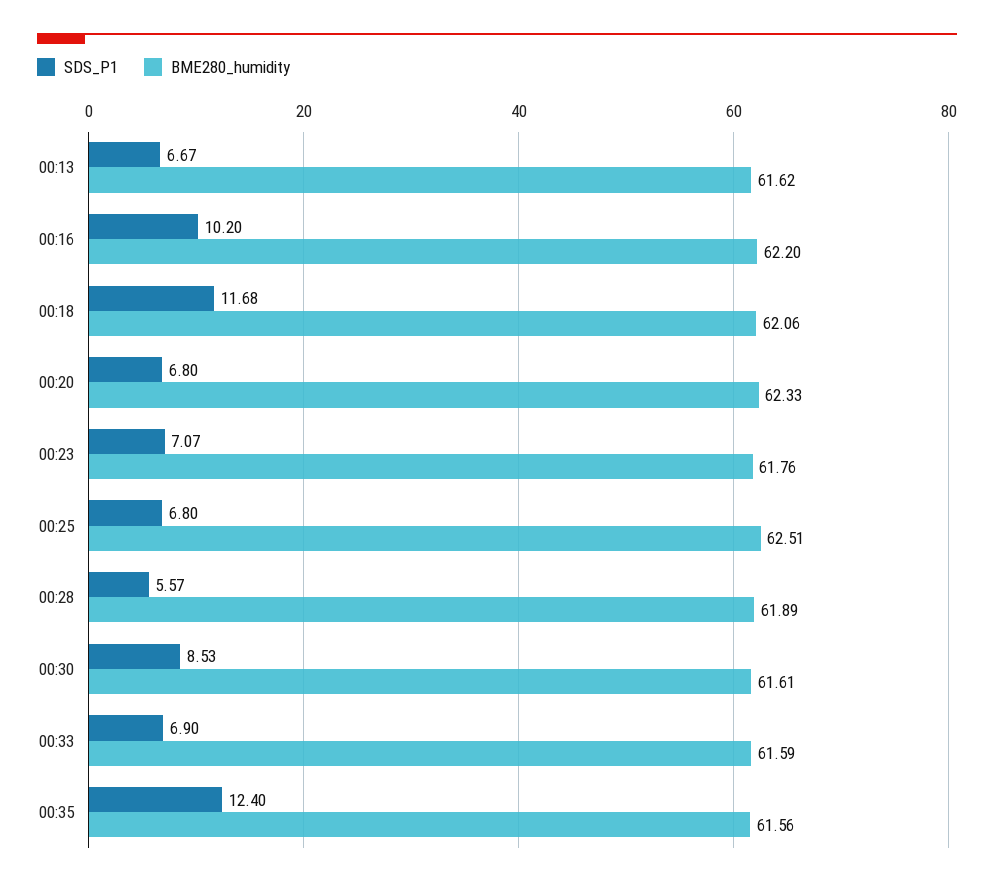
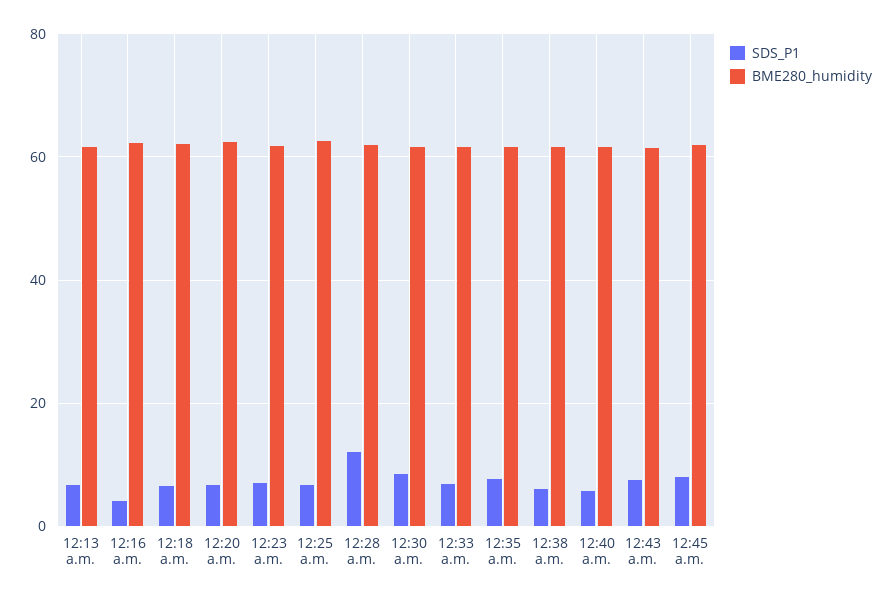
SDS_P1, 00:16: 10.2 -> 4
SDS_P1, 00:18: 11.68 -> 6
SDS_P1, 00:28: 5.57 -> 12
SDS_P1, 00:35: 12.4 -> 8
SDS_P1, 12:38 a.m.: none -> 6
BME280_humidity, 12:38 a.m.: none -> 62
SDS_P1, 12:40 a.m.: none -> 6
BME280_humidity, 12:40 a.m.: none -> 62
SDS_P1, 12:43 a.m.: none -> 8
BME280_humidity, 12:43 a.m.: none -> 62
SDS_P1, 12:45 a.m.: none -> 8
BME280_humidity, 12:45 a.m.: none -> 62

